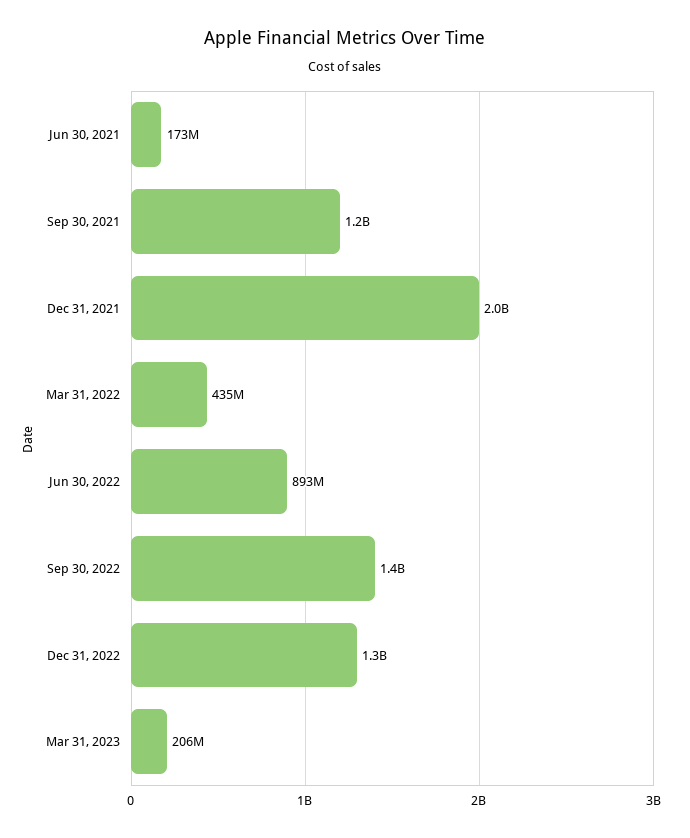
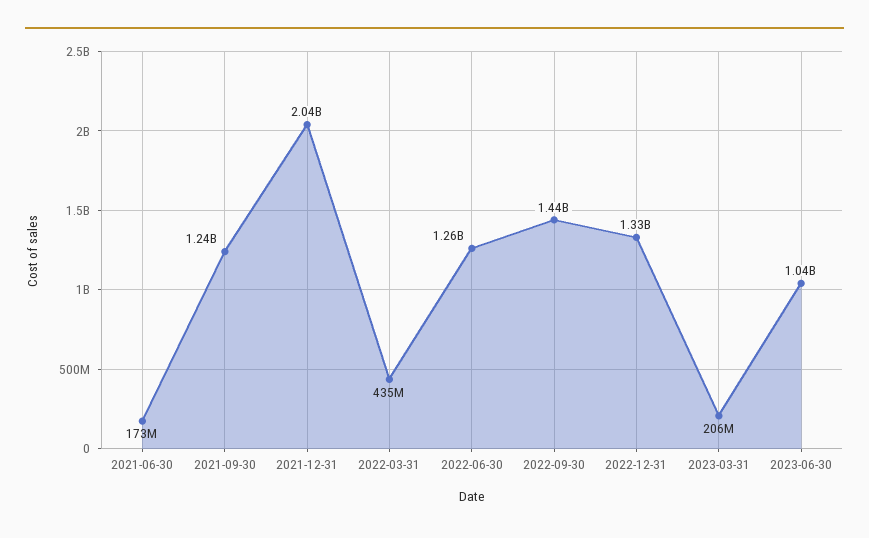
Jun 30, 2022: 893000000 -> 1260000000
2023-06-30: none -> 1040000000

